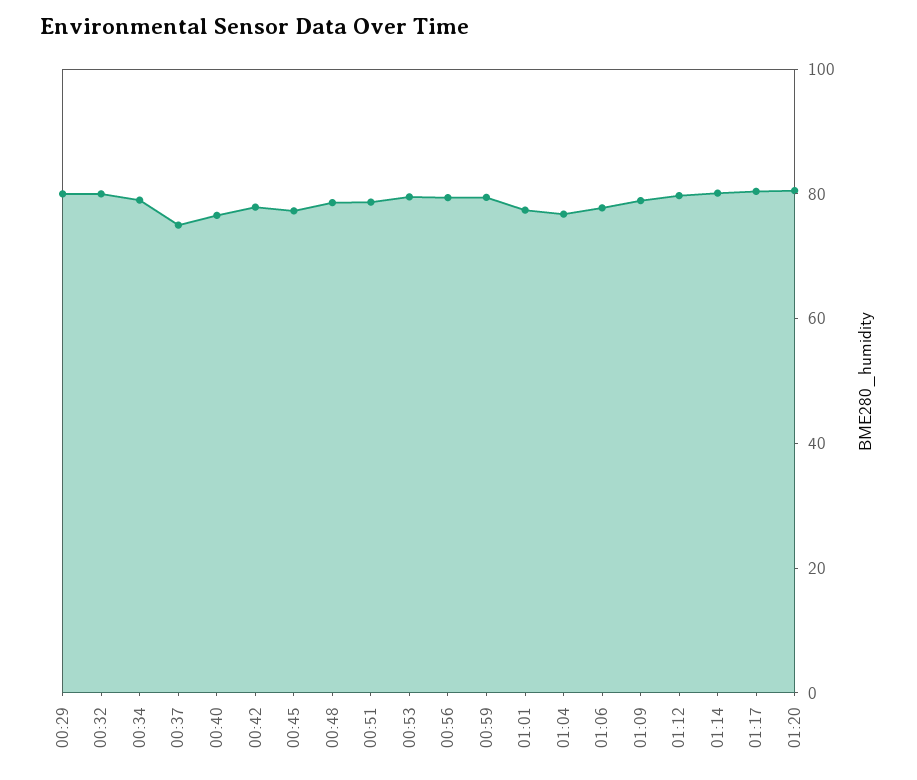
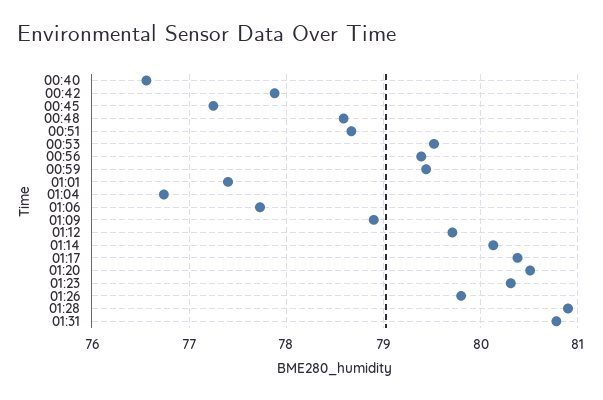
00:29: 80 -> none
00:32: 80 -> none
00:34: 80 -> none
00:37: 75 -> none
01:23: none -> 80.3
01:26: none -> 79.8
01:28: none -> 80.9
01:31: none -> 80.8

